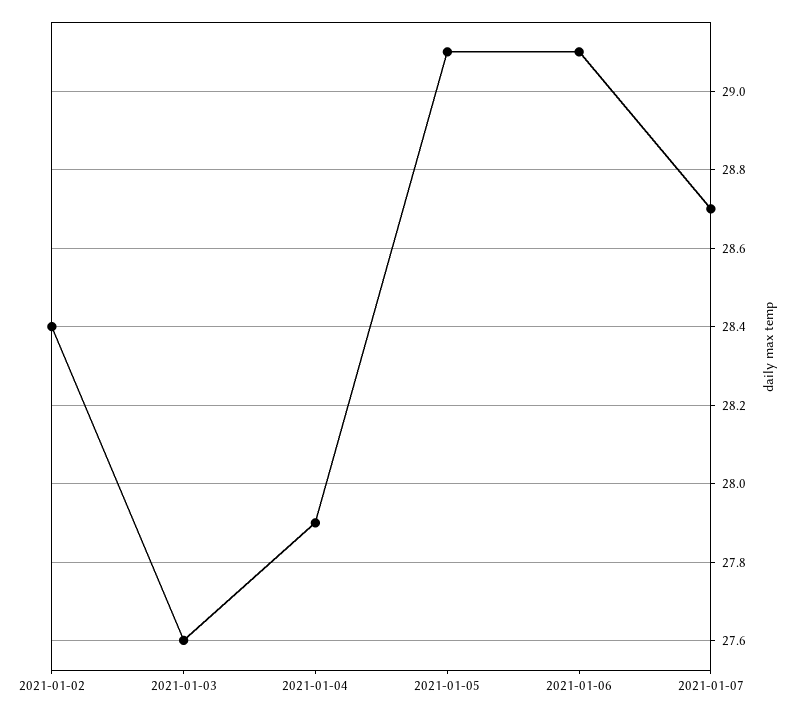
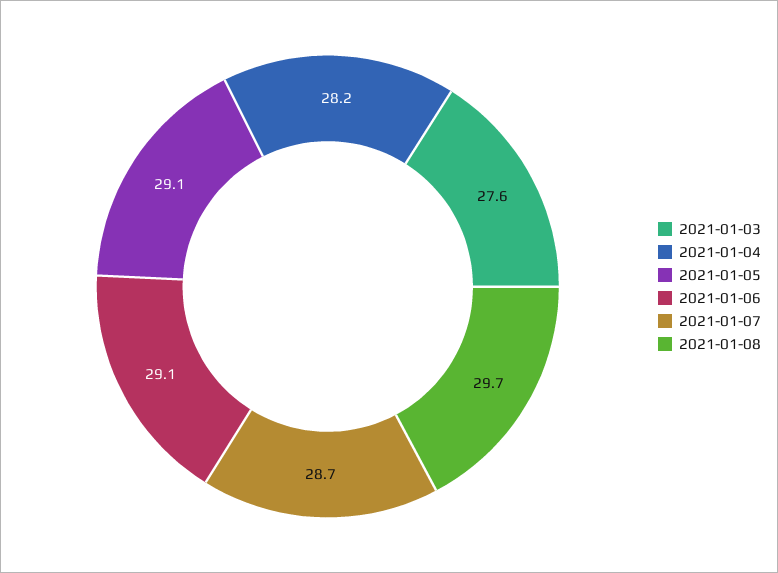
2021-01-02: 28.4 -> none
2021-01-04: 27.9 -> 28.2
2021-01-08: none -> 29.7

